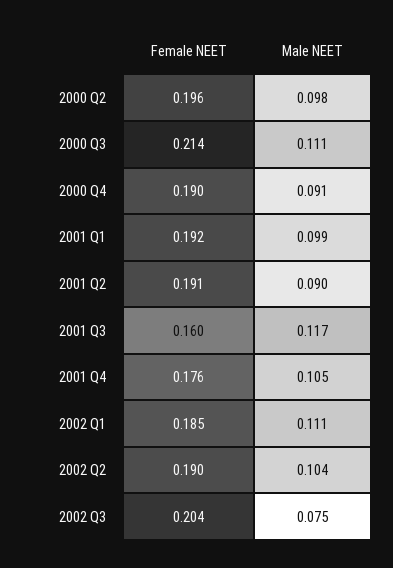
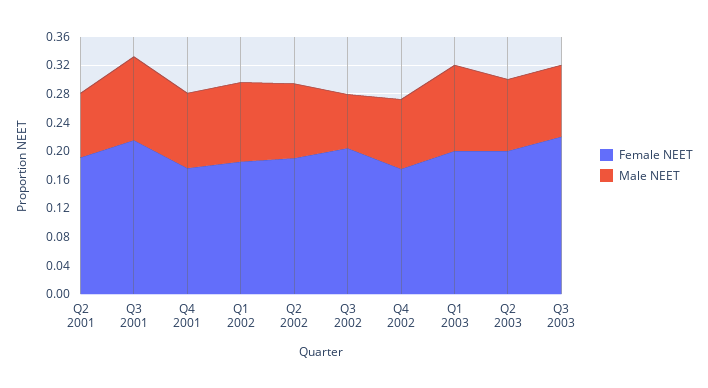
Female NEET, 2000 Q2: 0.196 -> none
Male NEET, 2000 Q2: 0.098 -> none
Female NEET, 2000 Q3: 0.214 -> none
Male NEET, 2000 Q3: 0.111 -> none
Female NEET, 2000 Q4: 0.19 -> none
Male NEET, 2000 Q4: 0.091 -> none
Female NEET, 2001 Q1: 0.192 -> none
Male NEET, 2001 Q1: 0.099 -> none
Female NEET, 2001 Q3: 0.16 -> 0.22
Female NEET, Q4 2002: none -> 0.18
Male NEET, Q4 2002: none -> 0.1
Female NEET, Q1 2003: none -> 0.2
Male NEET, Q1 2003: none -> 0.12
Female NEET, Q2 2003: none -> 0.2
Male NEET, Q2 2003: none -> 0.1
Female NEET, Q3 2003: none -> 0.22
Male NEET, Q3 2003: none -> 0.1

